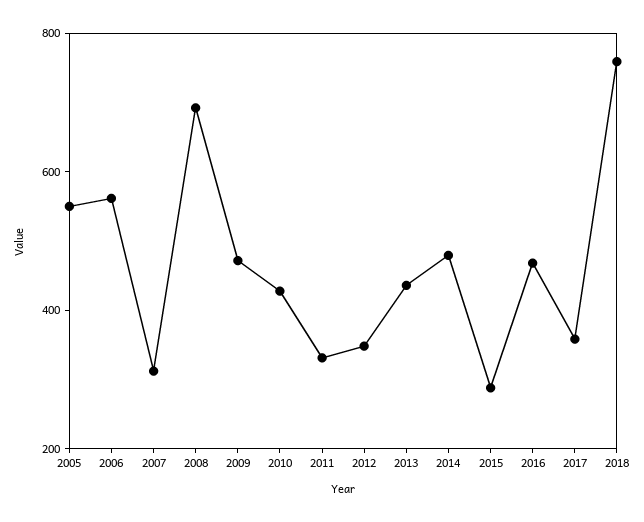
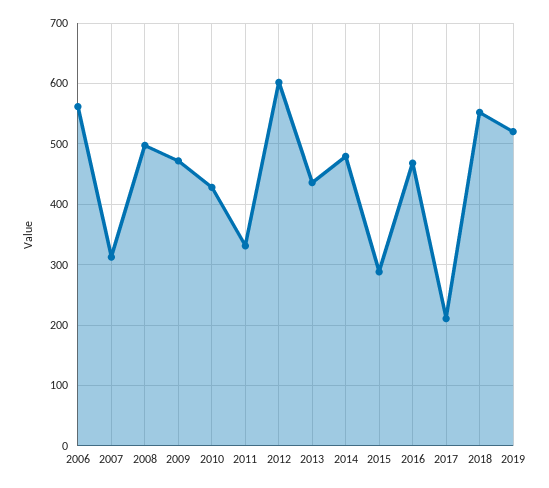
2005: 550 -> none
2008: 700 -> 500
2012: 350 -> 600
2017: 350 -> 210
2018: 750 -> 550
2019: none -> 520

